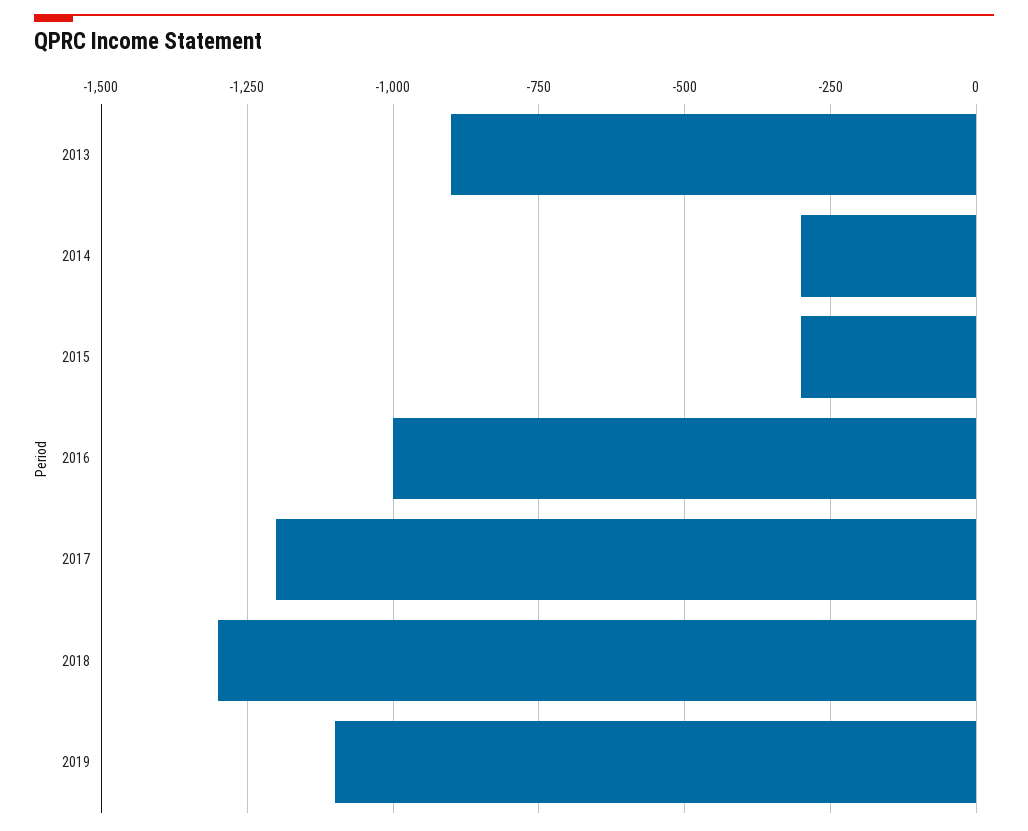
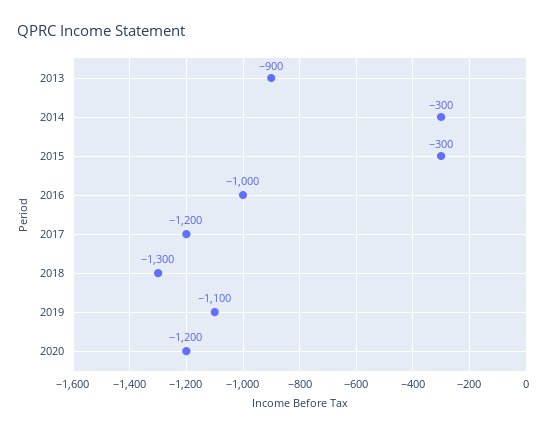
2020: none -> -1200

